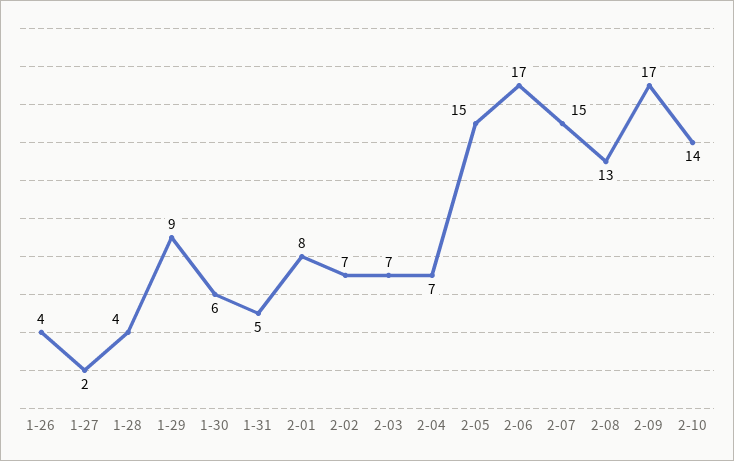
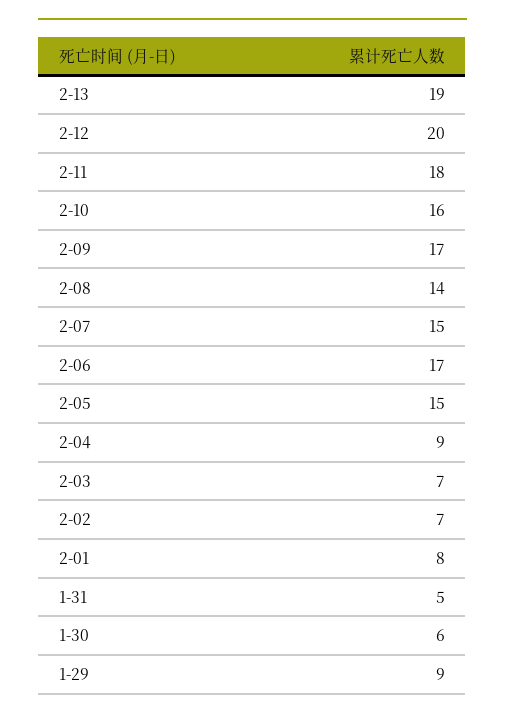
1-26: 4 -> none
1-27: 2 -> none
1-28: 4 -> none
2-04: 7 -> 9
2-08: 13 -> 14
2-10: 14 -> 16
2-13: none -> 19
2-12: none -> 20
2-11: none -> 18

